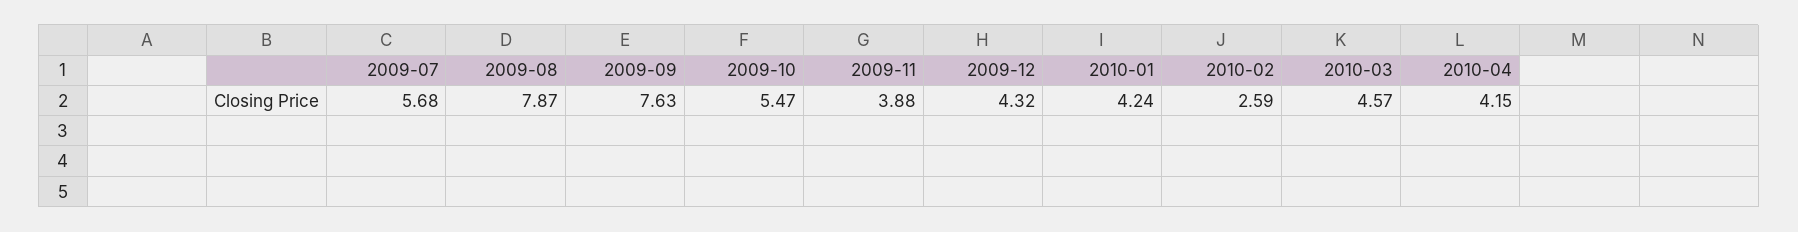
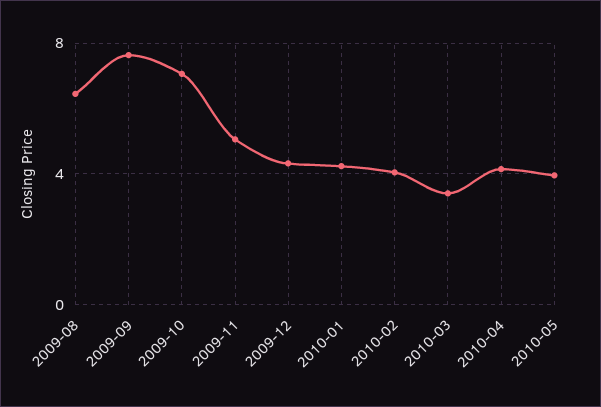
2009-07: 5.68 -> none
2009-08: 7.87 -> 6.5
2009-10: 5.47 -> 7
2009-11: 3.88 -> 5
2010-02: 2.59 -> 4
2010-03: 4.57 -> 3.5
2010-05: none -> 4

